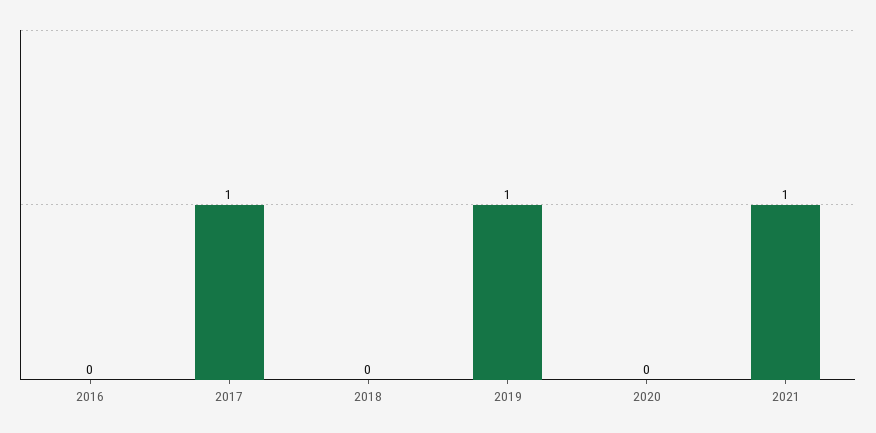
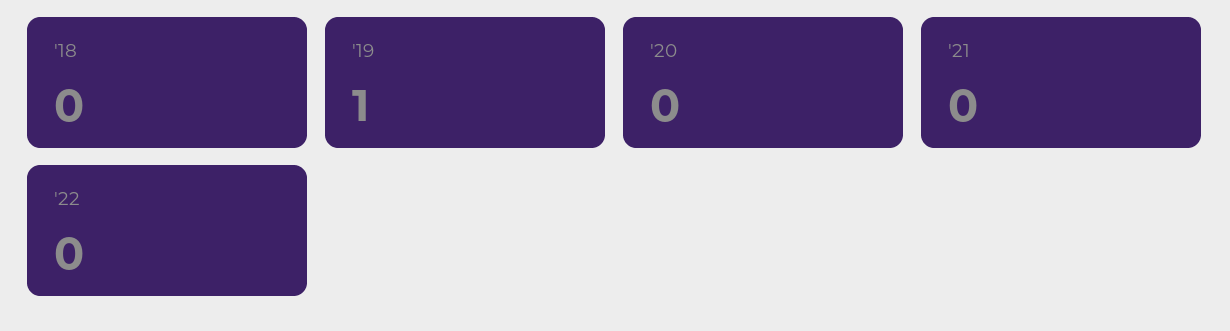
2016: 0 -> none
2017: 1 -> none
2021: 1 -> 0
'22: none -> 0

